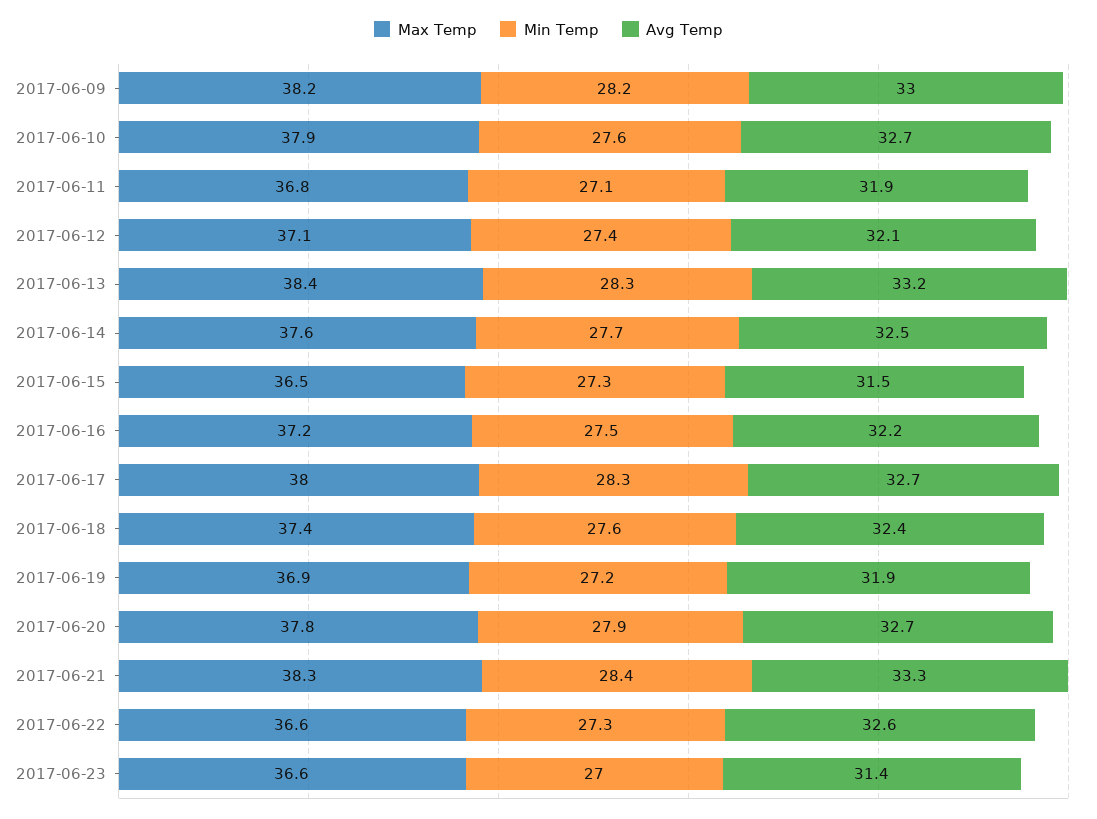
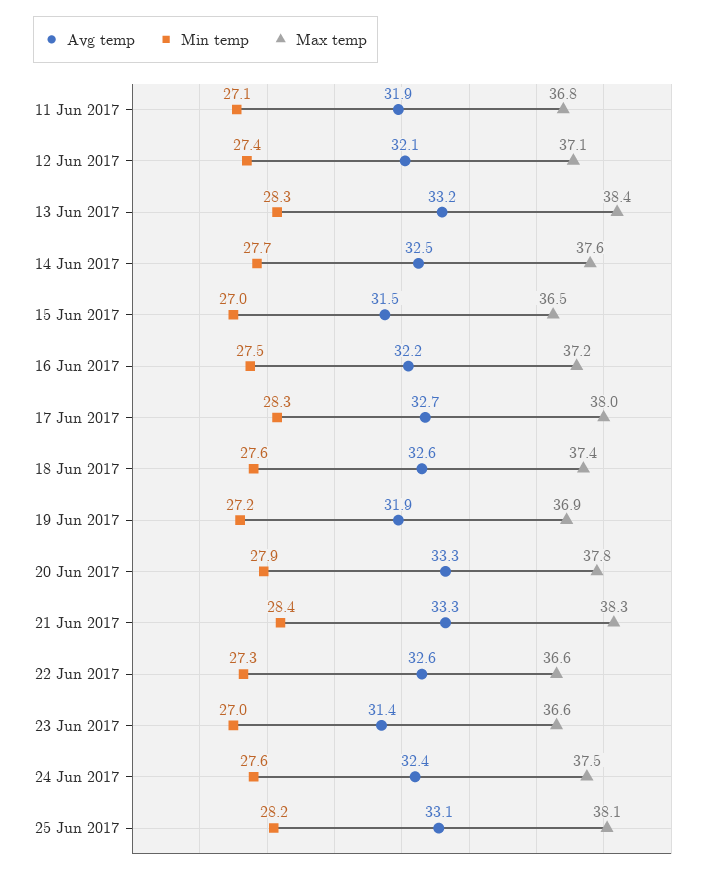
Max Temp, 2017-06-09: 38.2 -> none
Min Temp, 2017-06-09: 28.2 -> none
Avg Temp, 2017-06-09: 33 -> none
Max Temp, 2017-06-10: 37.9 -> none
Min Temp, 2017-06-10: 27.6 -> none
Avg Temp, 2017-06-10: 32.7 -> none
Min Temp, 2017-06-15: 27.3 -> 27
Avg Temp, 2017-06-18: 32.4 -> 32.6
Avg Temp, 2017-06-20: 32.7 -> 33.3
Avg Temp, 24 Jun 2017: none -> 32.4
Min Temp, 24 Jun 2017: none -> 27.6
Max Temp, 24 Jun 2017: none -> 37.5
Avg Temp, 25 Jun 2017: none -> 33.1
Min Temp, 25 Jun 2017: none -> 28.2
Max Temp, 25 Jun 2017: none -> 38.1

